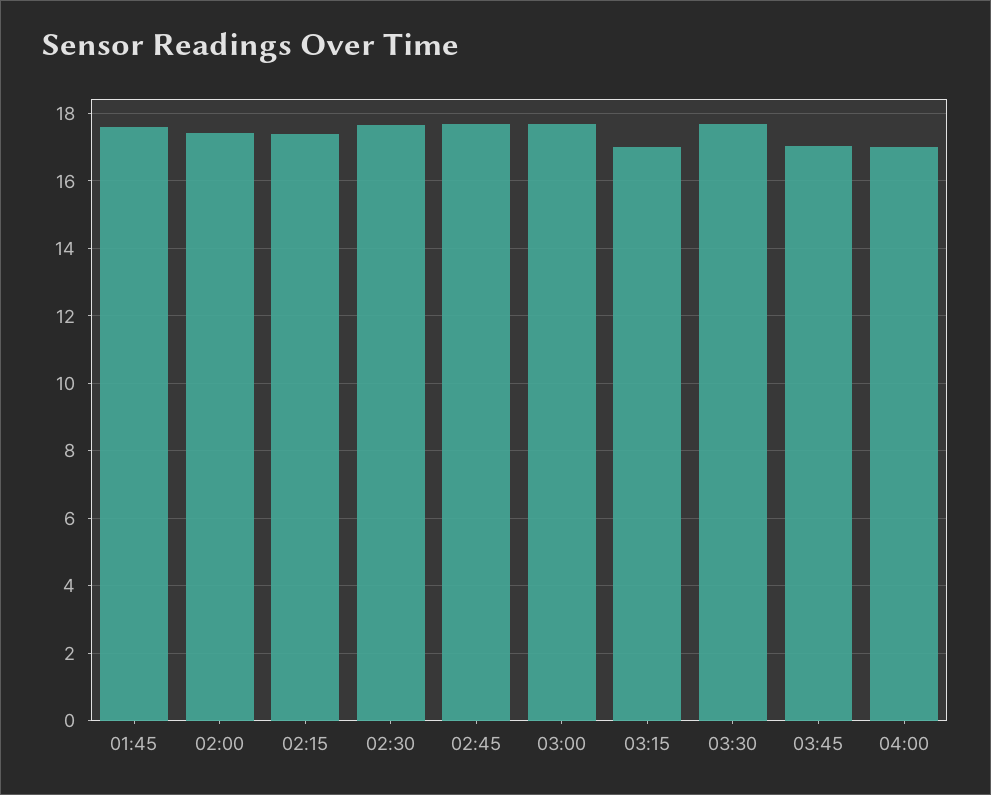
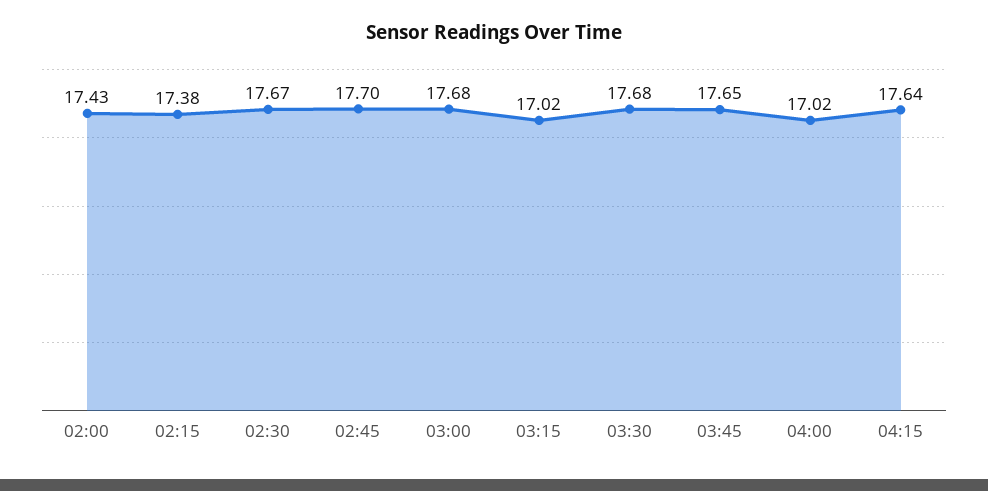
01:45: 17.6 -> none
03:45: 17 -> 17.65
04:15: none -> 17.64

